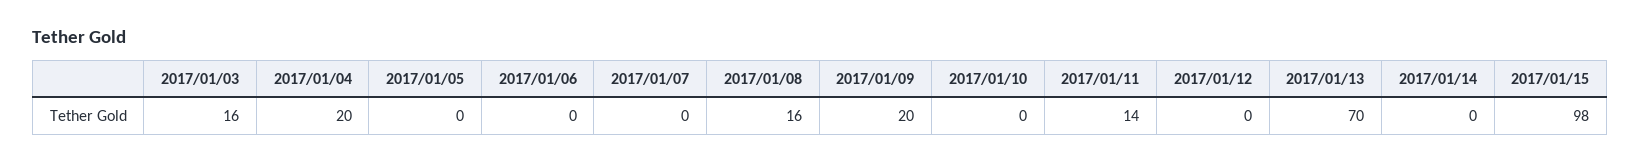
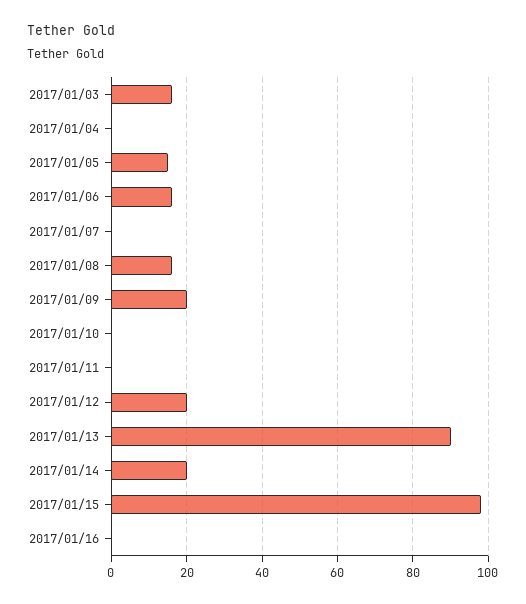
2017/01/04: 20 -> 0
2017/01/05: 0 -> 15
2017/01/06: 0 -> 15
2017/01/11: 14 -> 0
2017/01/12: 0 -> 20
2017/01/13: 70 -> 90
2017/01/14: 0 -> 20
2017/01/16: none -> 0

